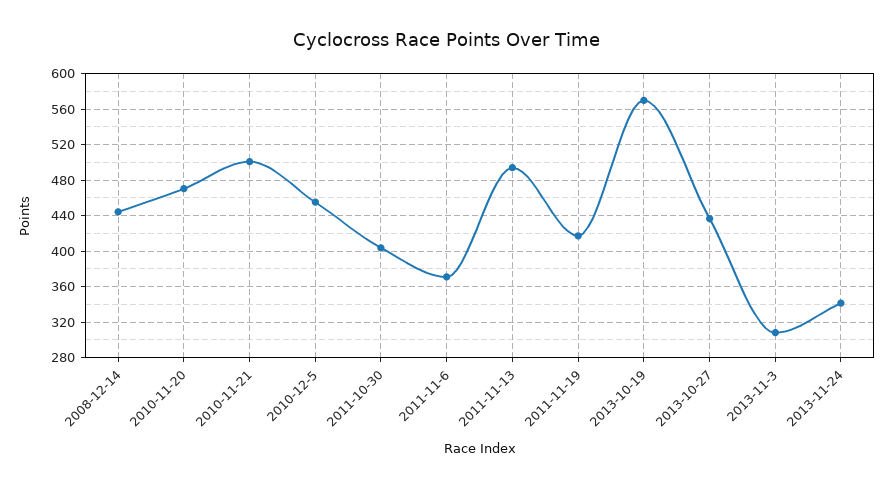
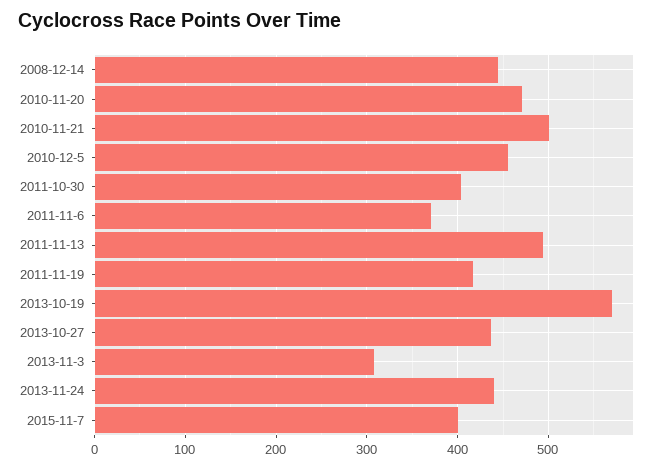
2013-11-24: 340 -> 440
2015-11-7: none -> 400

